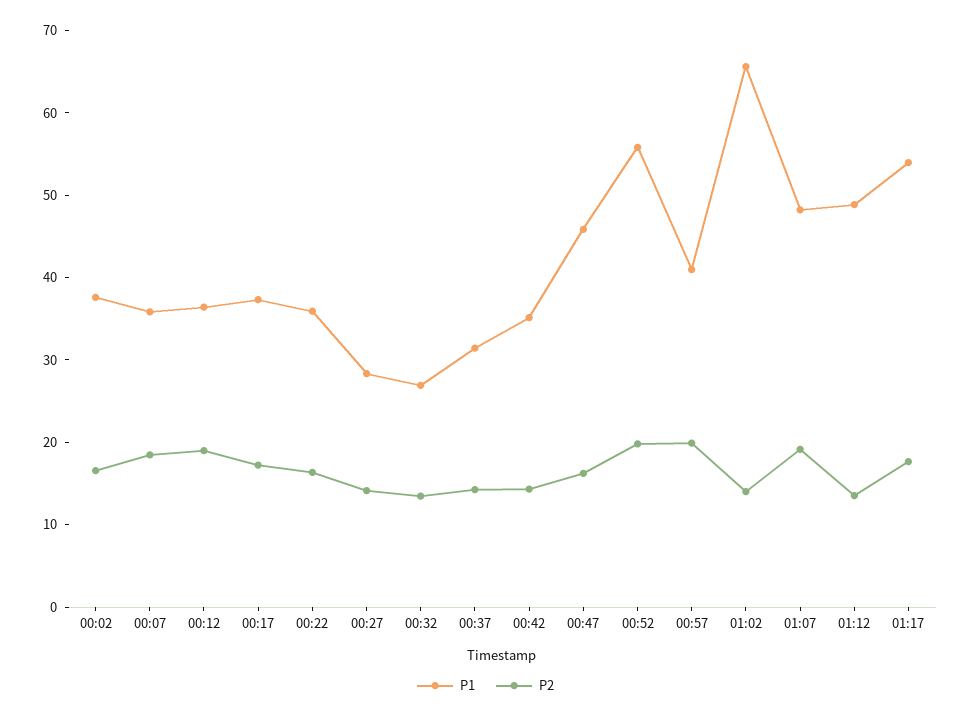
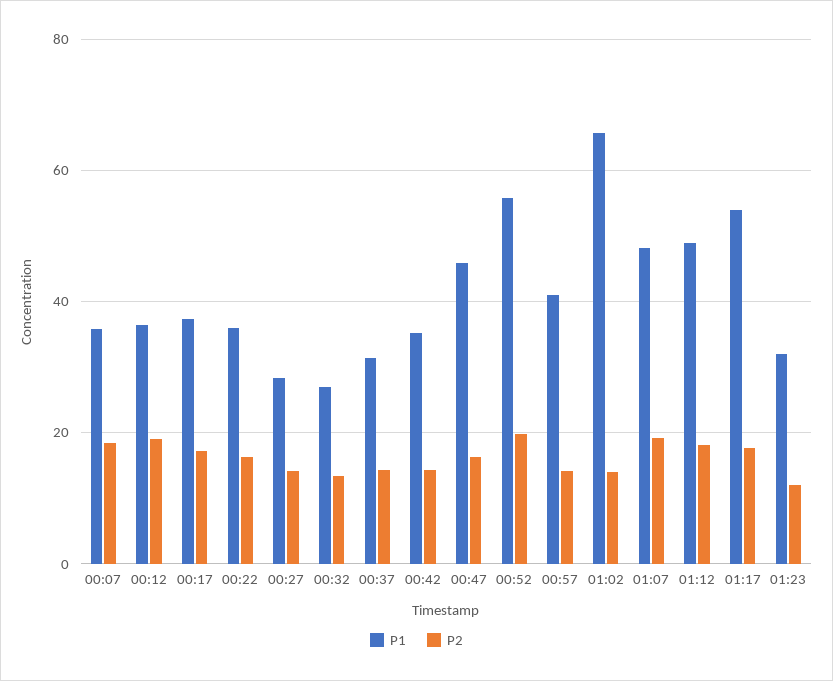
P1, 00:02: 38 -> none
P2, 00:02: 16 -> none
P2, 00:57: 20 -> 14
P2, 01:12: 14 -> 18
P1, 01:23: none -> 32
P2, 01:23: none -> 12

